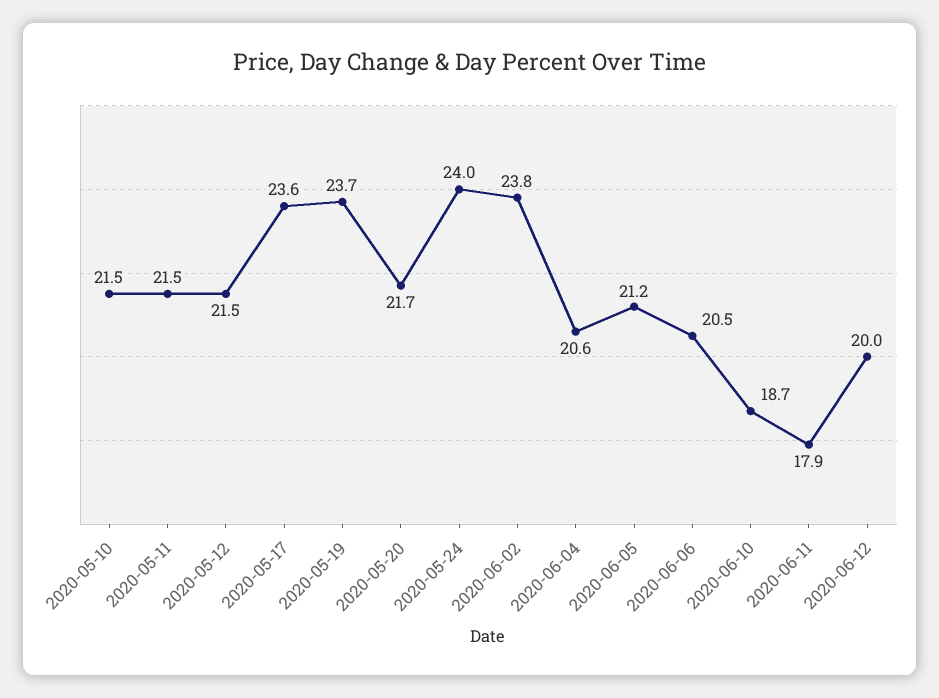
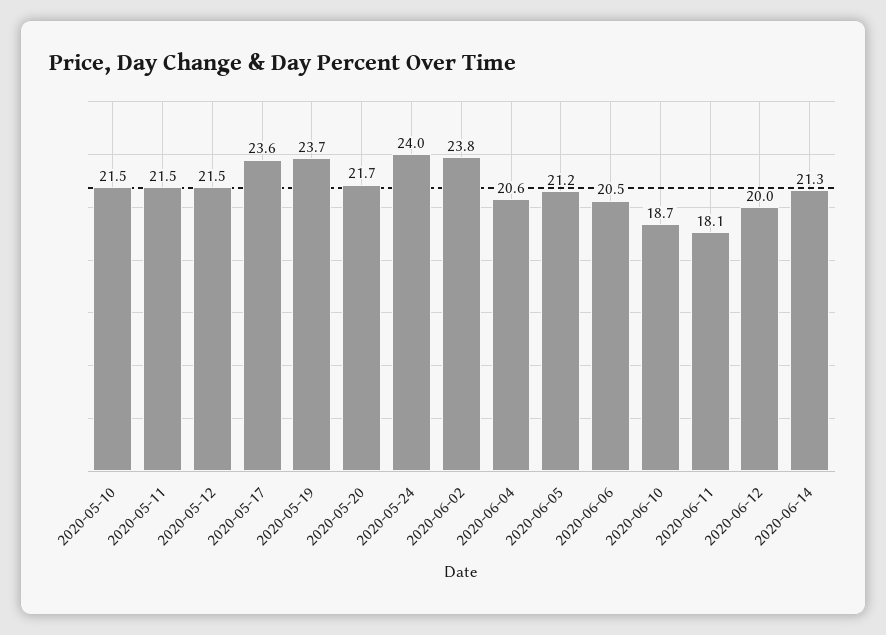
2020-06-11: 17.9 -> 18.1
2020-06-14: none -> 21.3

